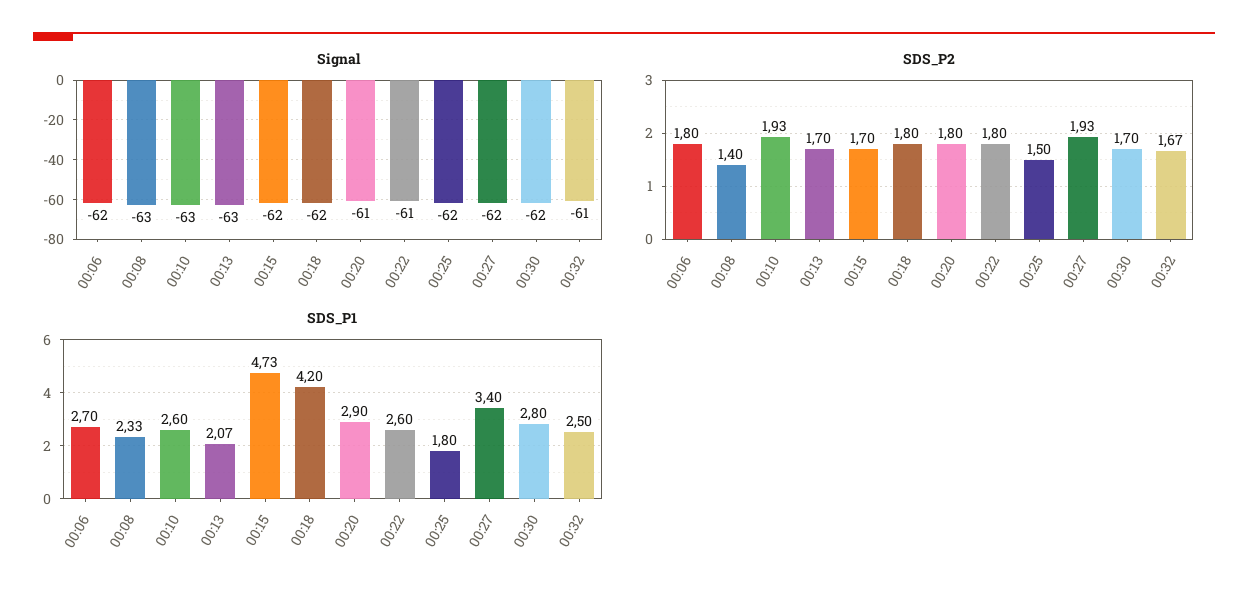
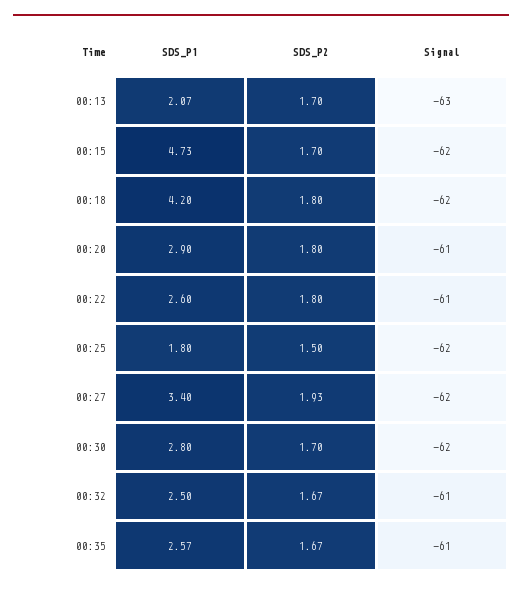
Signal, 00:06: -62 -> none
Signal, 00:08: -63 -> none
Signal, 00:10: -63 -> none
SDS_P2, 00:06: 1.8 -> none
SDS_P2, 00:08: 1.4 -> none
SDS_P2, 00:10: 1.93 -> none
SDS_P1, 00:06: 2.7 -> none
SDS_P1, 00:08: 2.33 -> none
SDS_P1, 00:10: 2.6 -> none
SDS_P1, 00:35: none -> 2.57
SDS_P2, 00:35: none -> 1.67
Signal, 00:35: none -> -61

